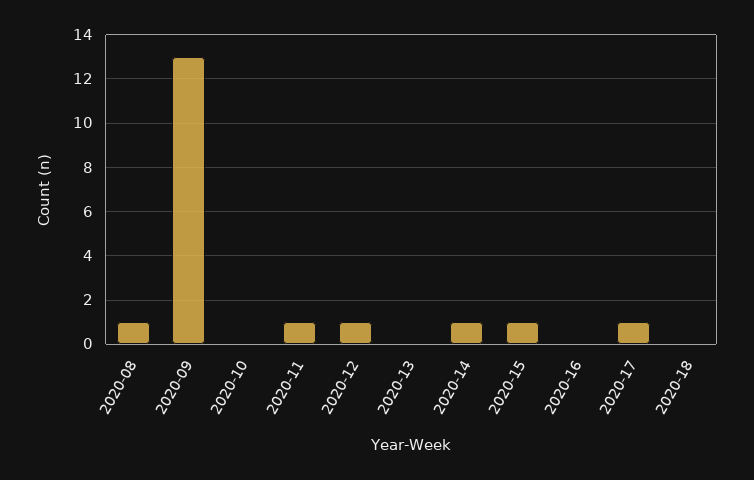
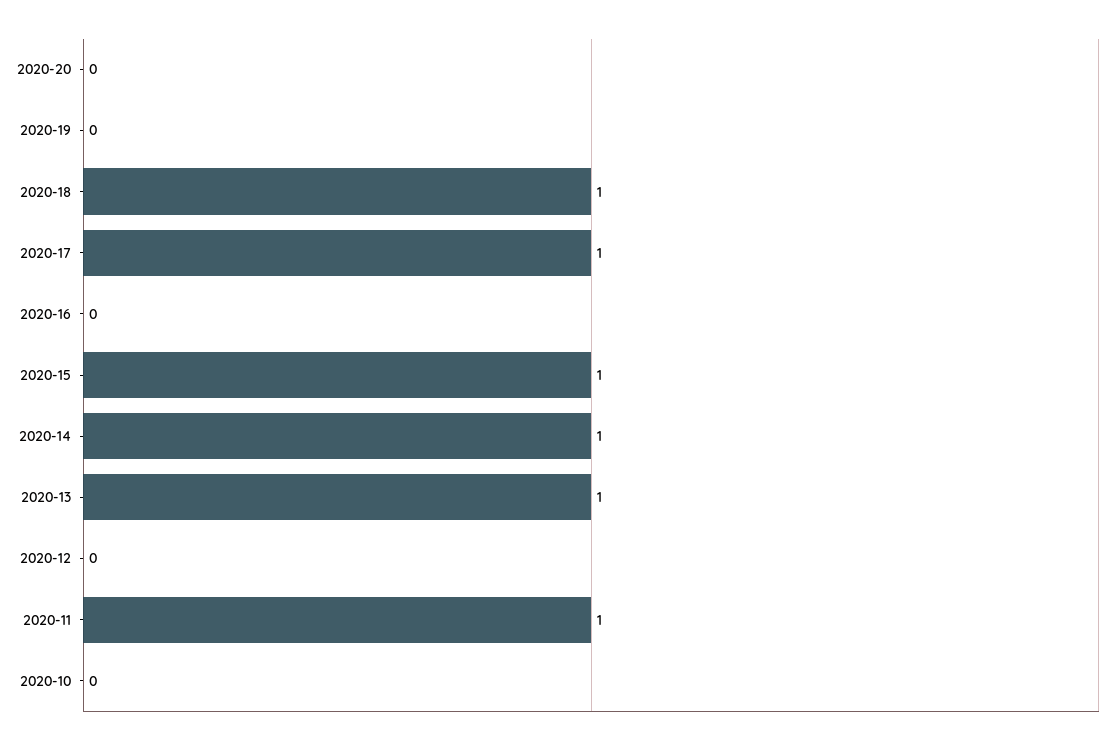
2020-08: 1 -> none
2020-09: 13 -> none
2020-12: 1 -> 0
2020-13: 0 -> 1
2020-18: 0 -> 1
2020-20: none -> 0
2020-19: none -> 0

